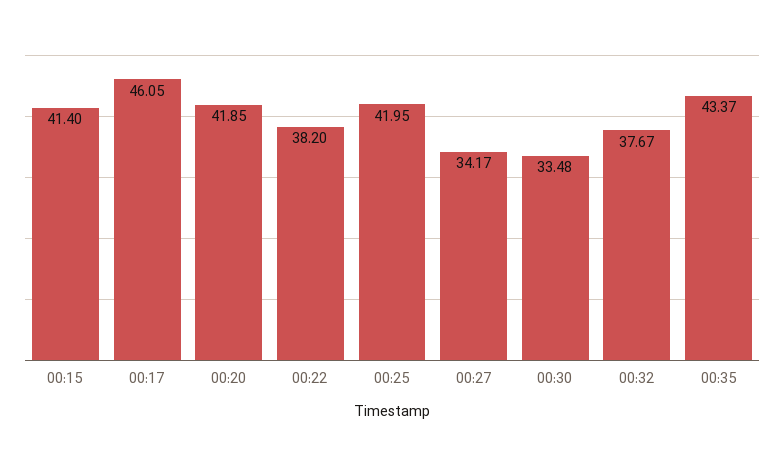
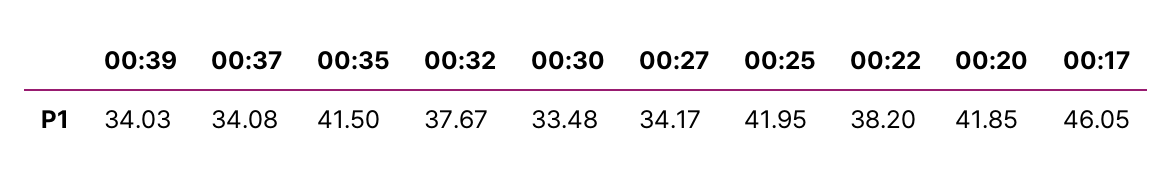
00:15: 41.4 -> none
00:35: 43.37 -> 41.5
00:39: none -> 34.03
00:37: none -> 34.08

